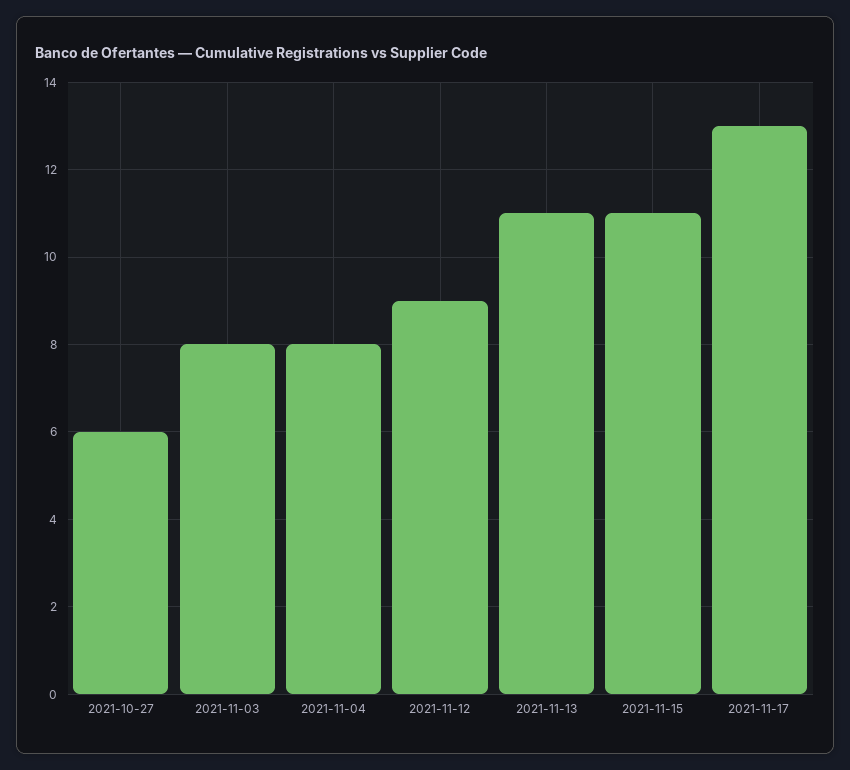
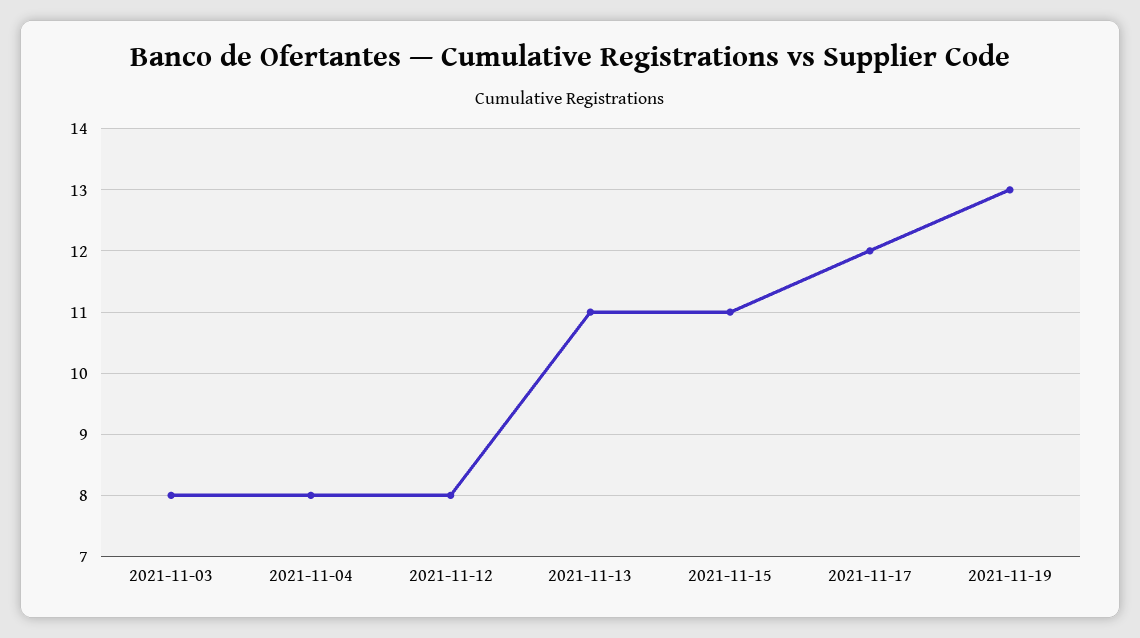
2021-10-27: 6 -> none
2021-11-12: 9 -> 8
2021-11-17: 13 -> 12
2021-11-19: none -> 13

